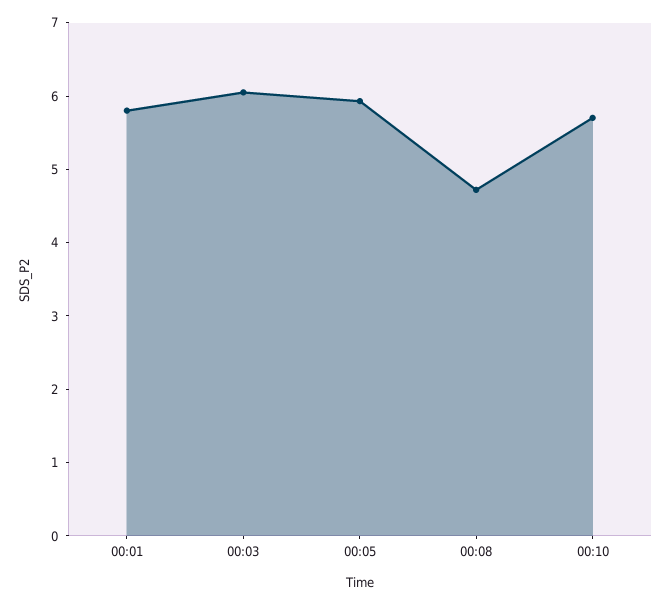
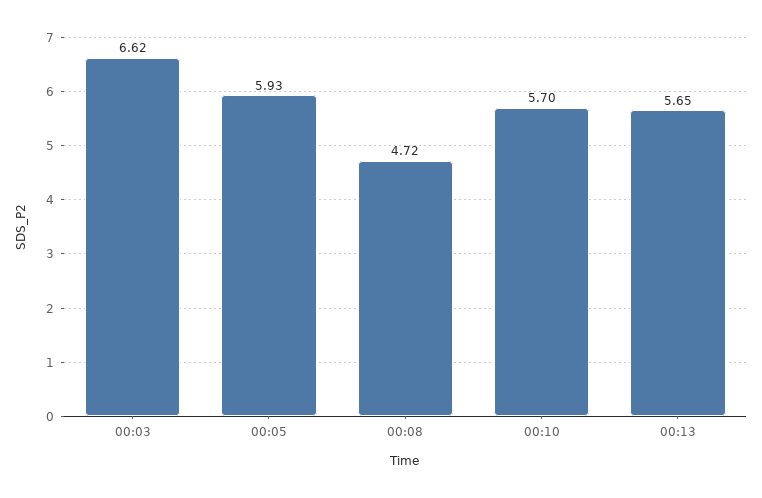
00:01: 5.8 -> none
00:03: 6 -> 6.62
00:13: none -> 5.65

